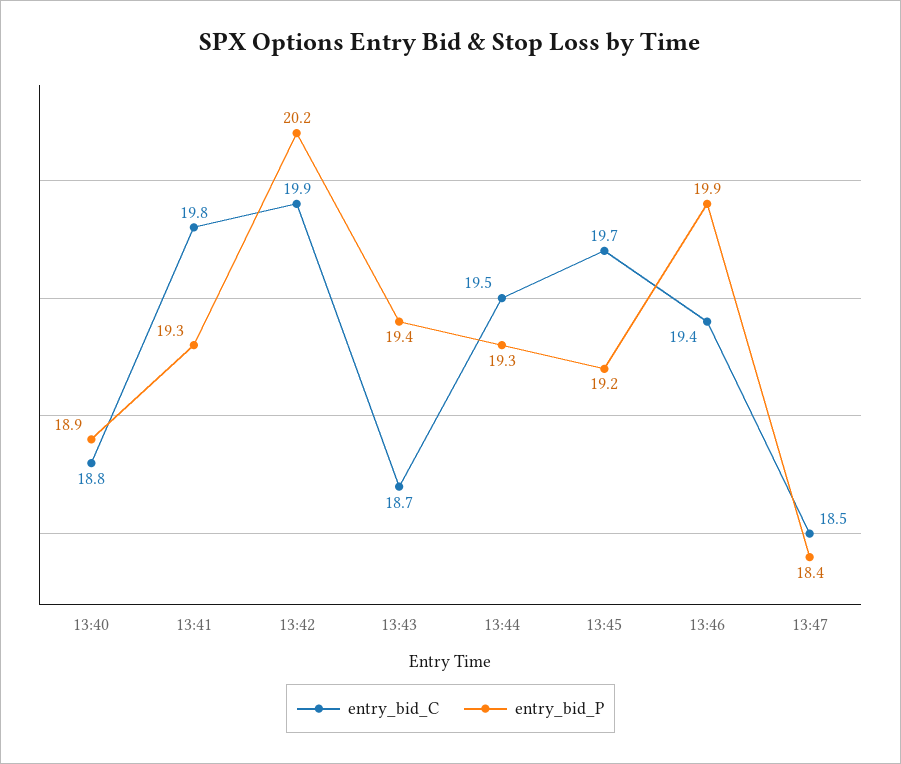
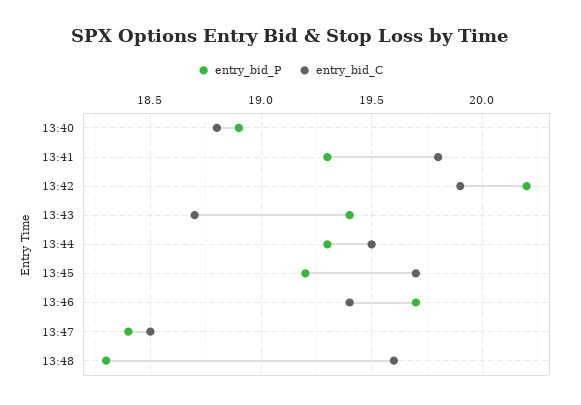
entry_bid_P, 13:46: 19.9 -> 19.7
entry_bid_P, 13:48: none -> 18.3
entry_bid_C, 13:48: none -> 19.6

